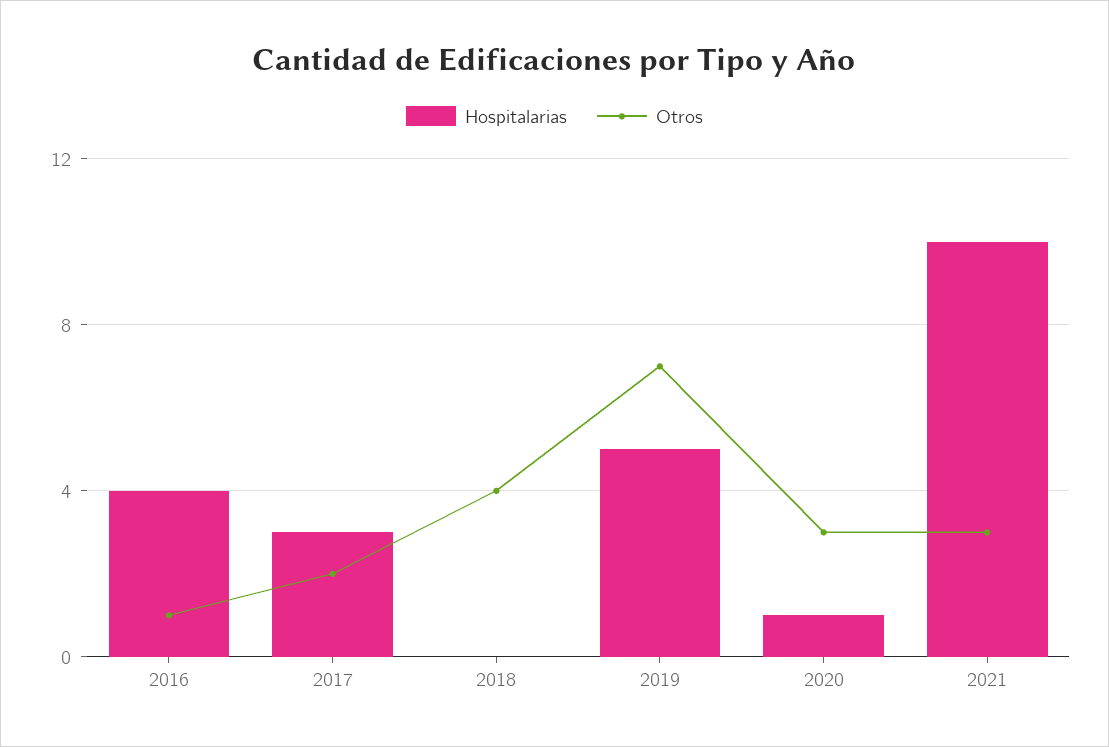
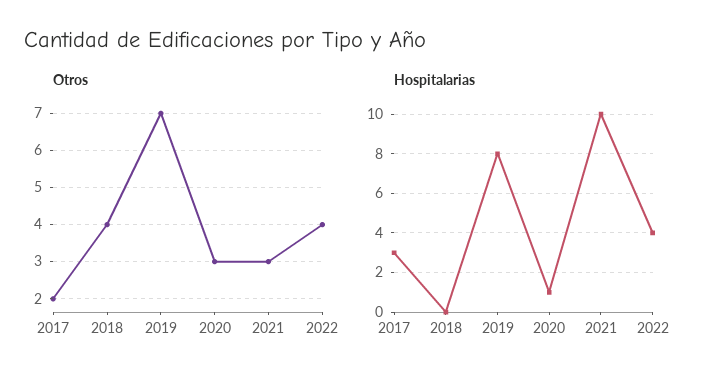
Hospitalarias, 2016: 4 -> none
Otros, 2016: 1 -> none
Hospitalarias, 2019: 5 -> 8
Otros, 2022: none -> 4
Hospitalarias, 2022: none -> 4

